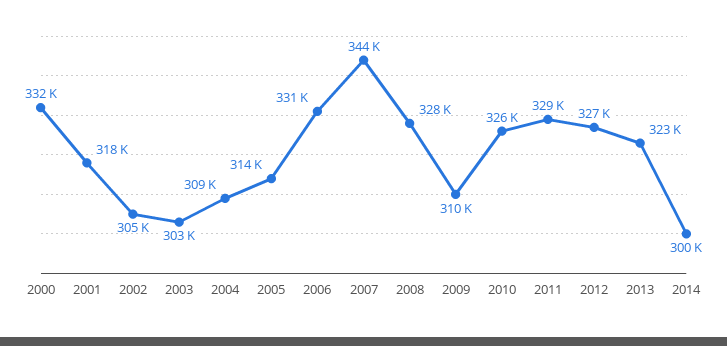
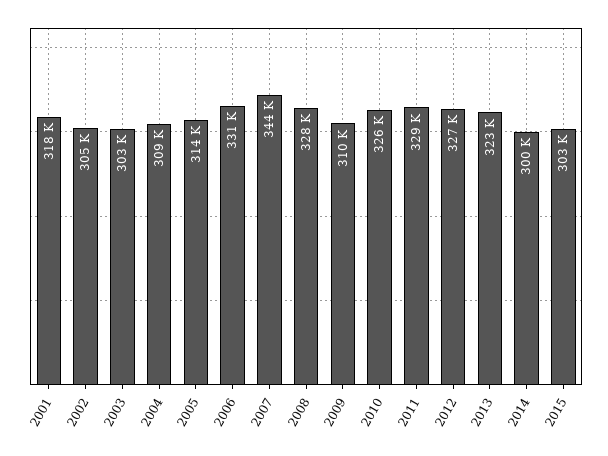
2000: 332000 -> none
2015: none -> 303000

